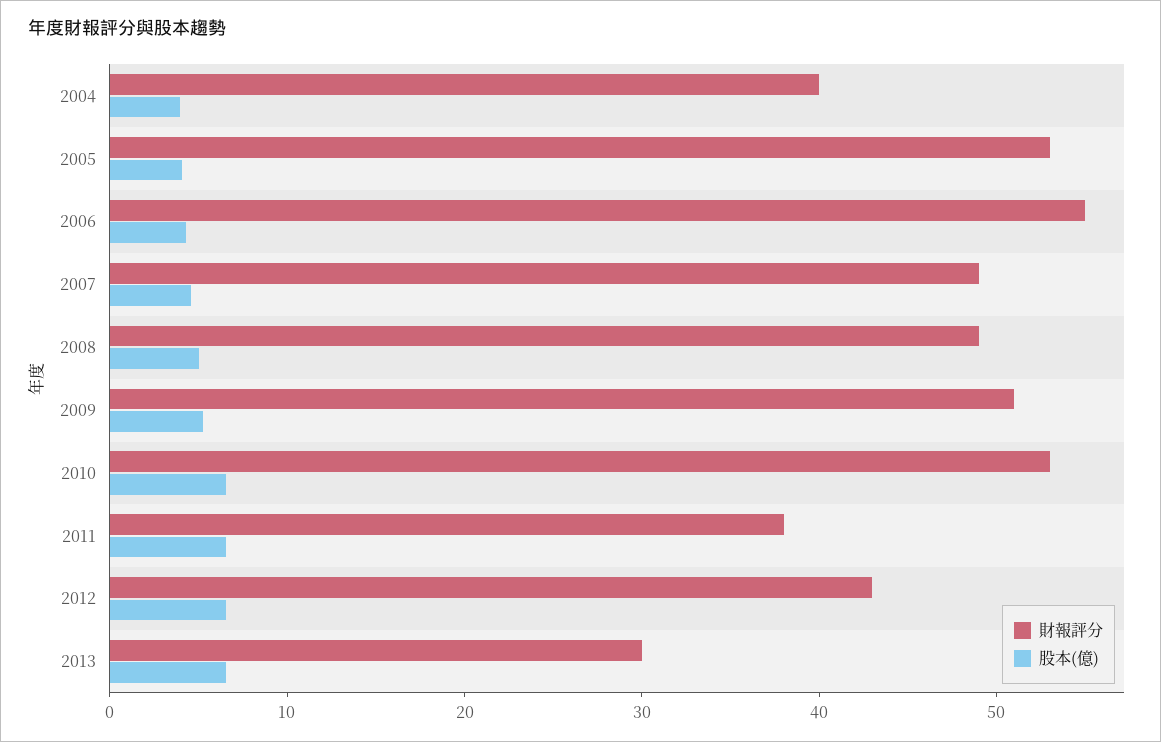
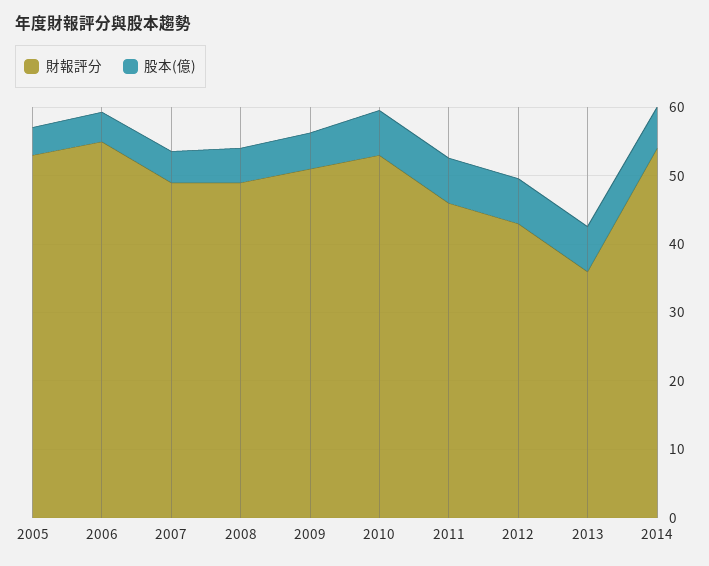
財報評分, 2004: 40 -> none
股本(億), 2004: 4 -> none
財報評分, 2011: 38 -> 46
財報評分, 2013: 30 -> 36
財報評分, 2014: none -> 54
股本(億), 2014: none -> 6

